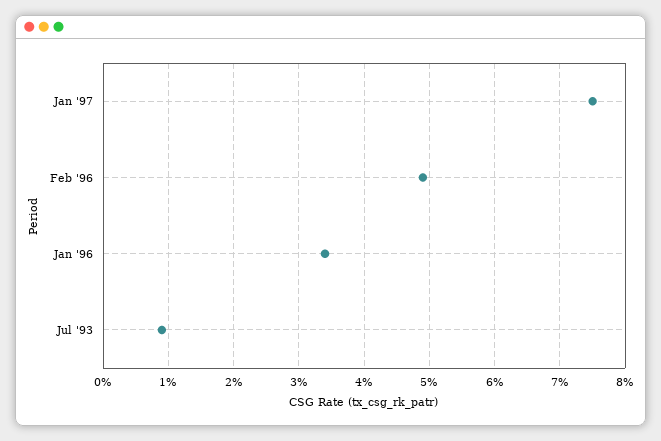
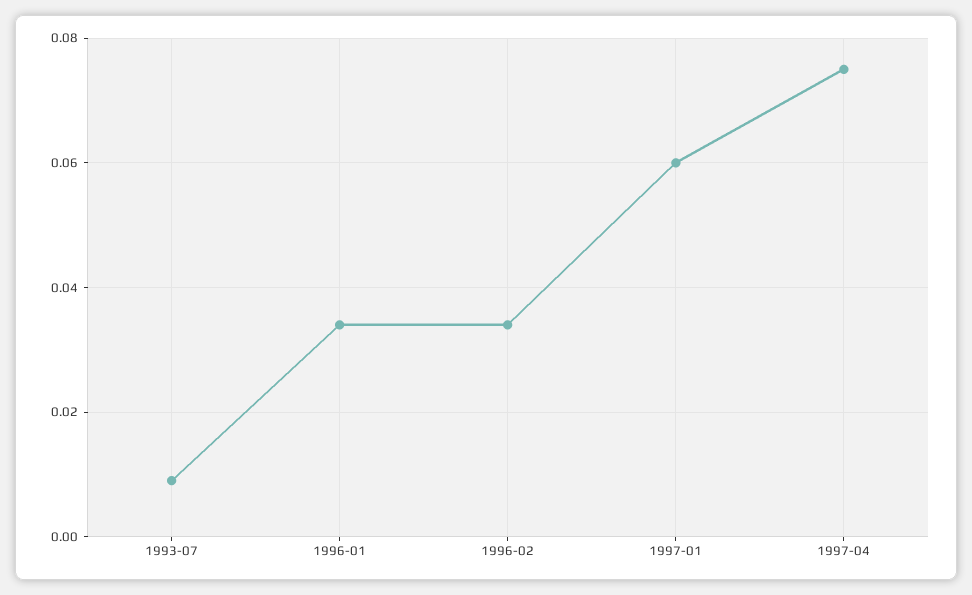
Jan '97: 0.075 -> 0.06
Feb '96: 0.049 -> 0.035
1997-04: none -> 0.075

